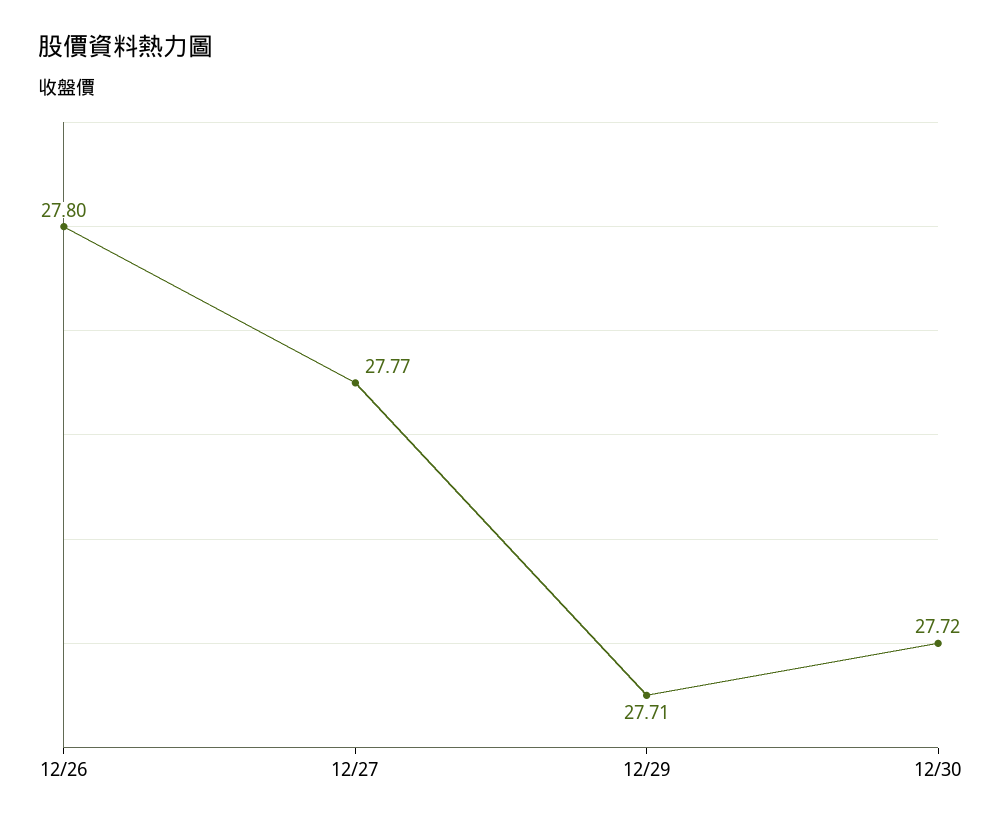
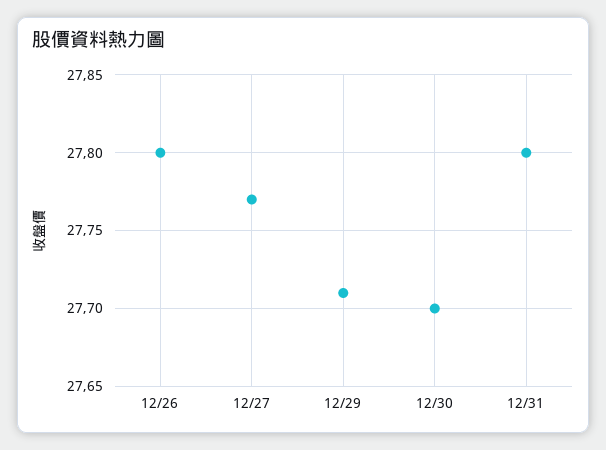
12/30: 27.72 -> 27.7
12/31: none -> 27.8

